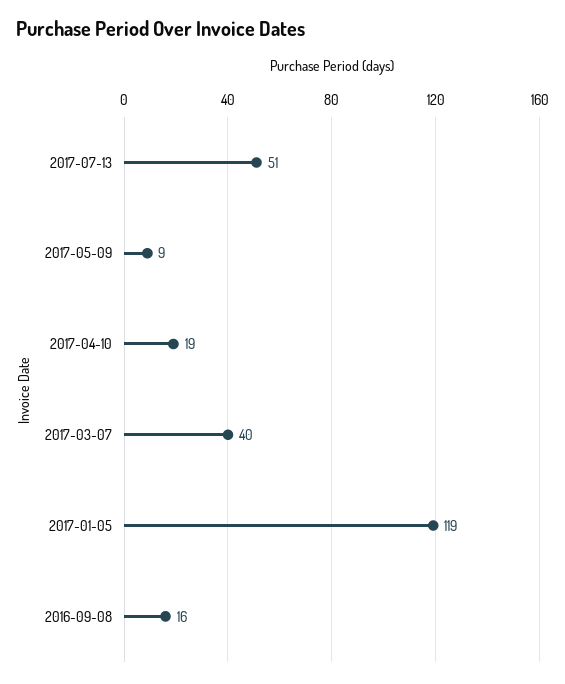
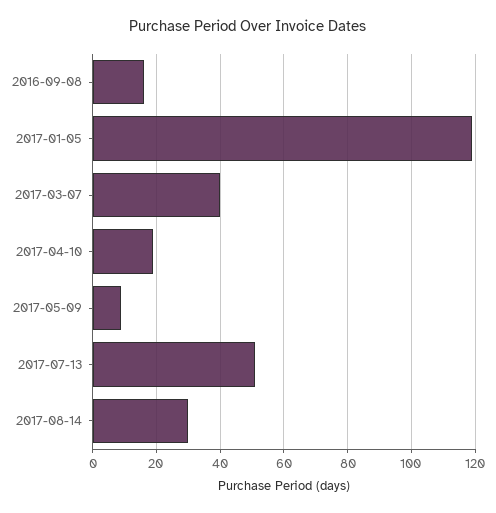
2017-08-14: none -> 30

